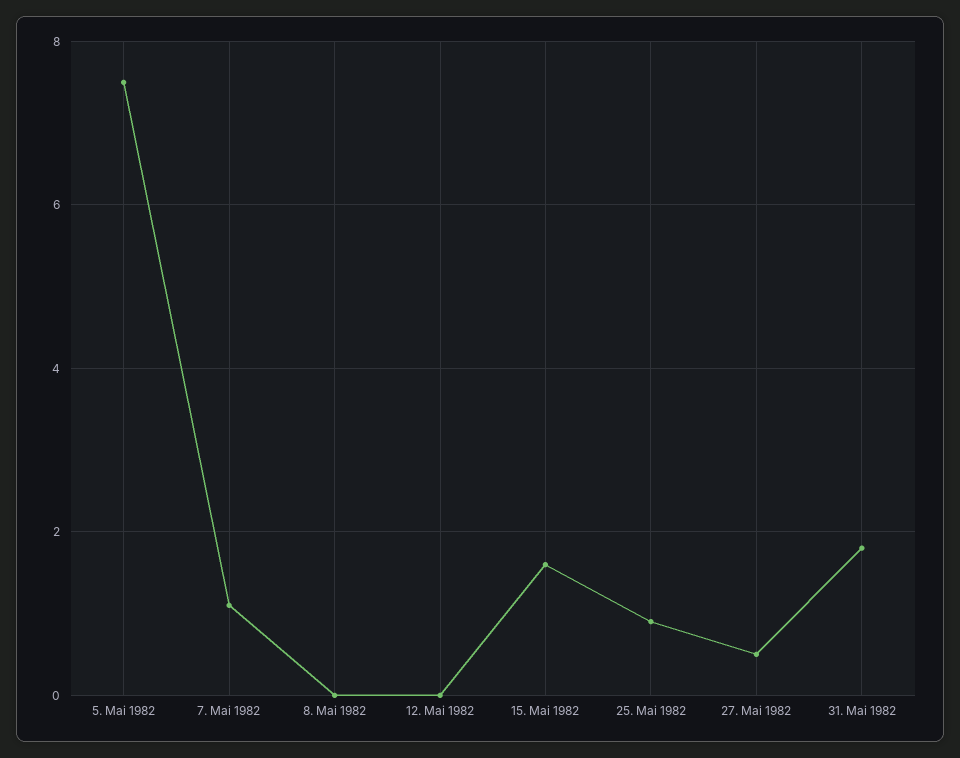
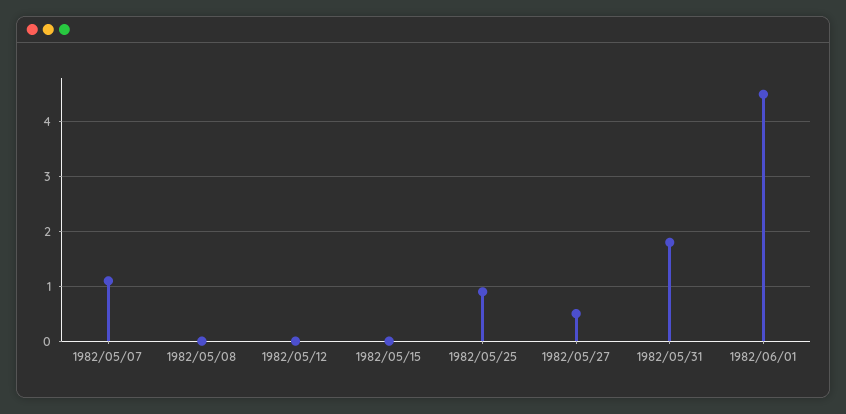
5. Mai 1982: 7.5 -> none
15. Mai 1982: 1.5 -> 0
1982/06/01: none -> 4.5

